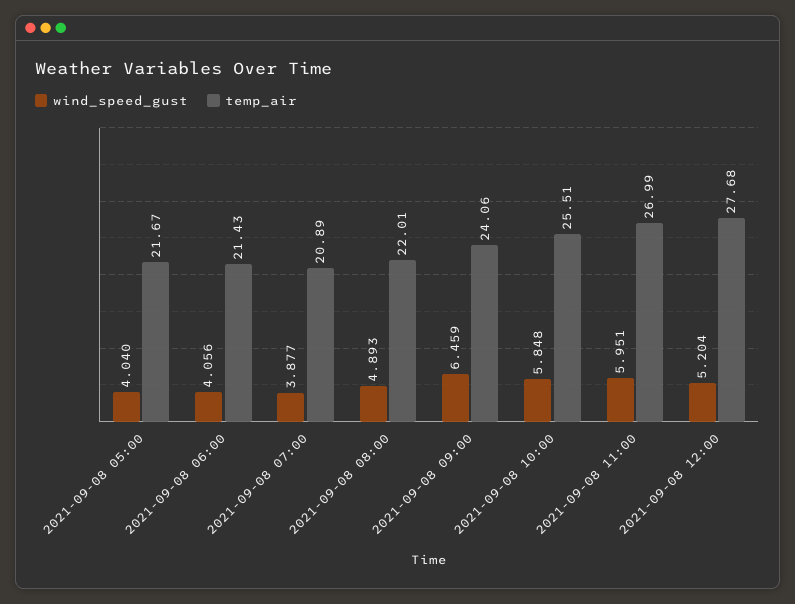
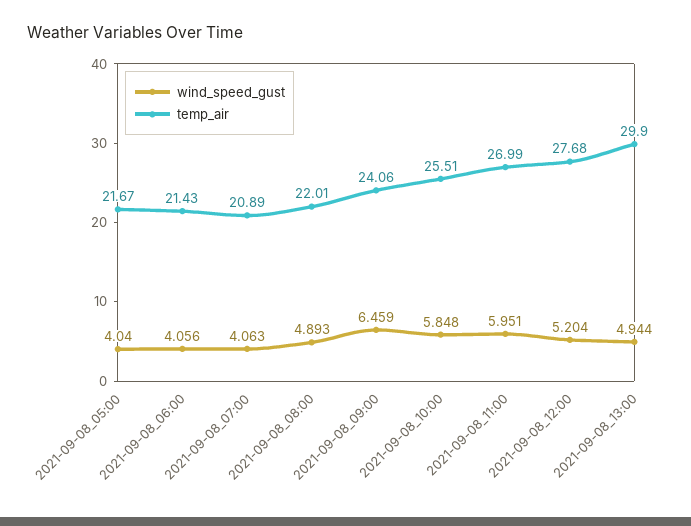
wind_speed_gust, 2021-09-08 07:00: 3.877 -> 4.063
wind_speed_gust, 2021-09-08_13:00: none -> 4.944
temp_air, 2021-09-08_13:00: none -> 29.9

